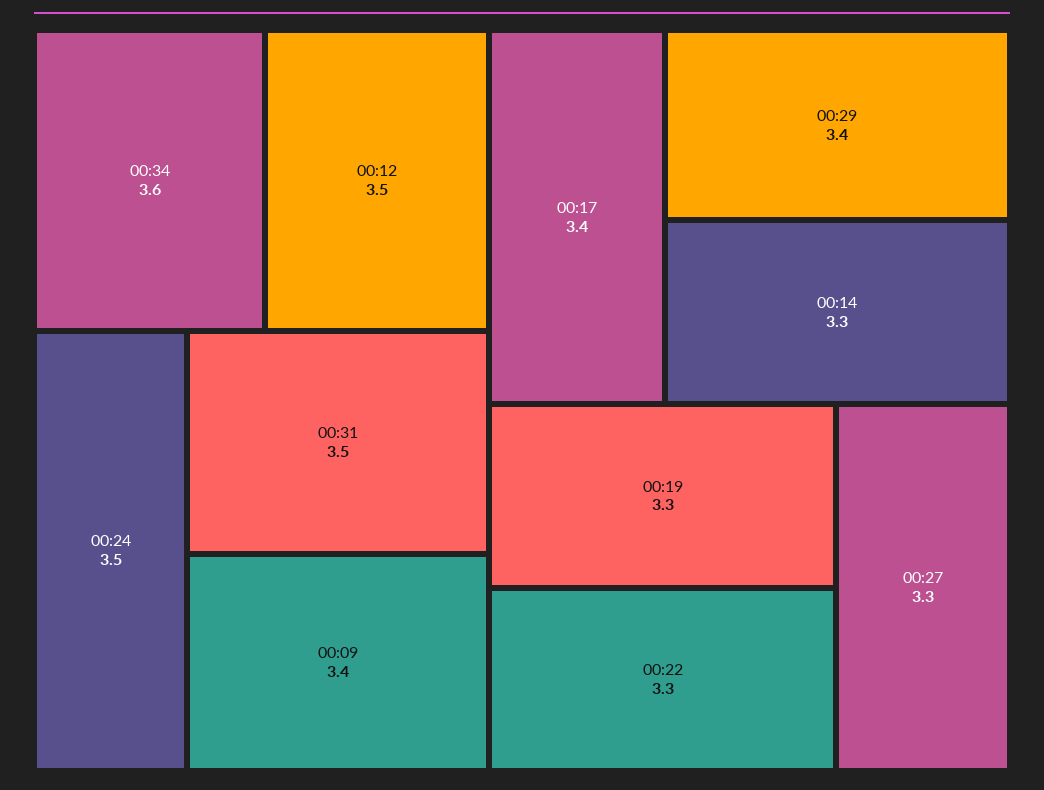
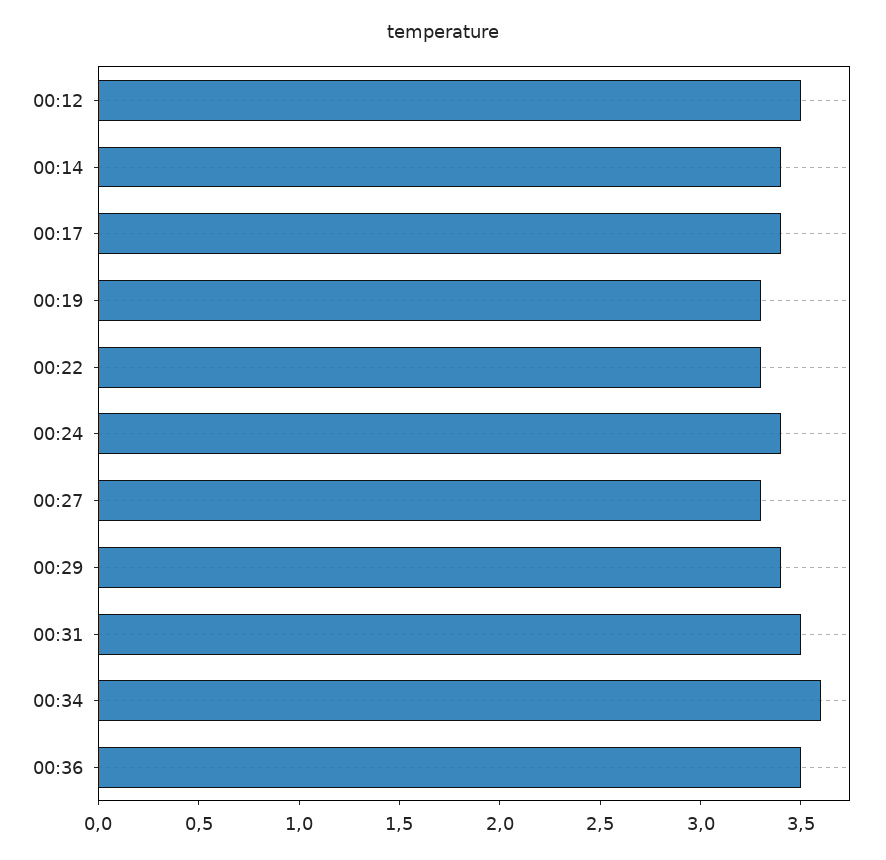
00:24: 3.5 -> 3.4
00:09: 3.4 -> none
00:14: 3.3 -> 3.4
00:36: none -> 3.5

